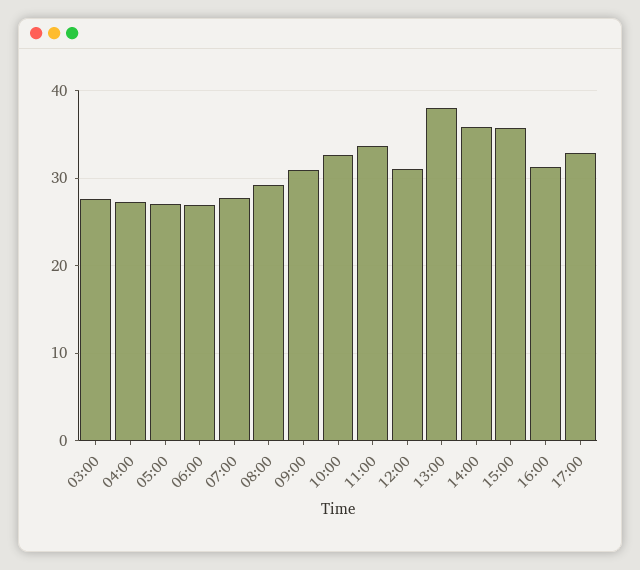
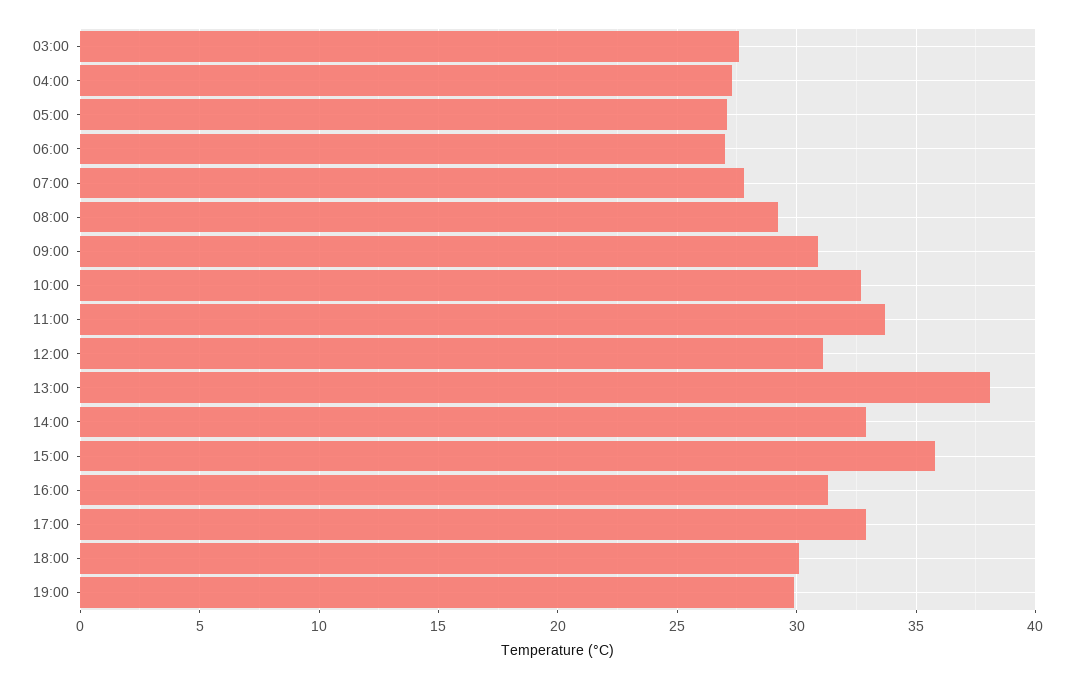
14:00: 36 -> 33
18:00: none -> 30
19:00: none -> 30

